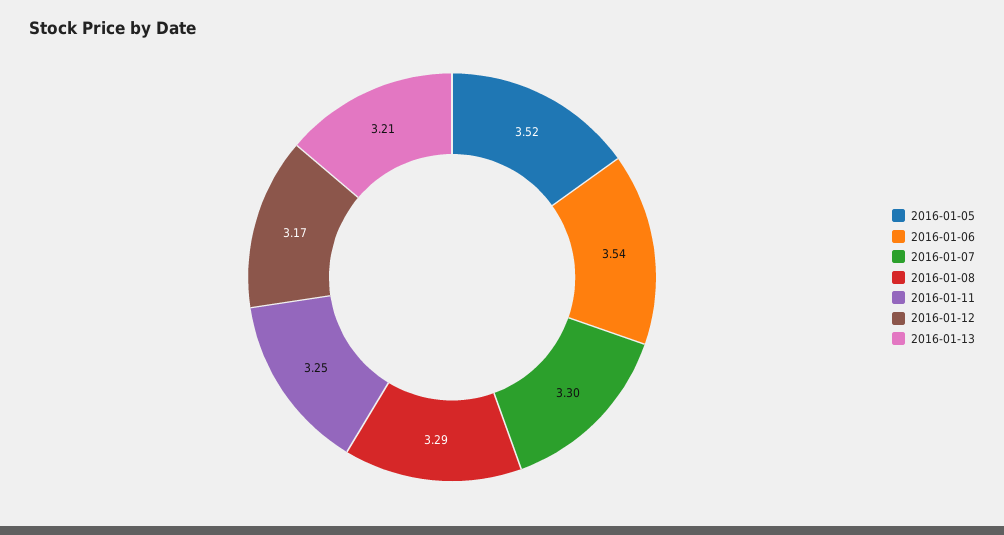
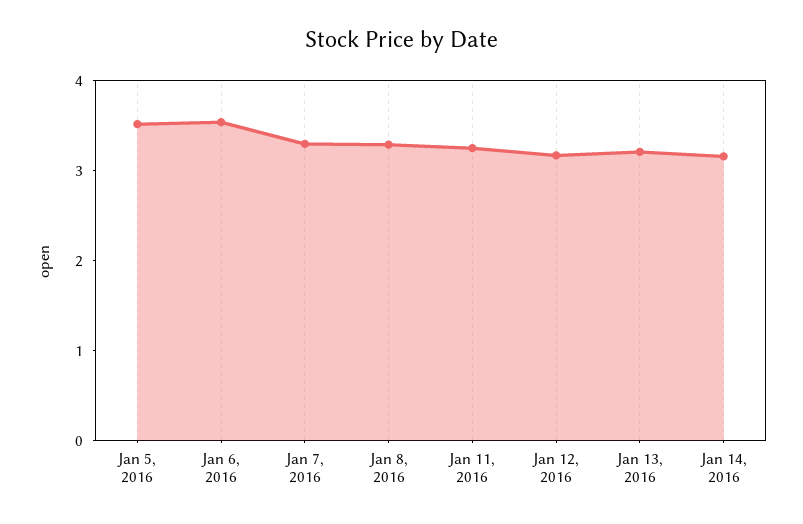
Jan 14, 2016: none -> 3.2

